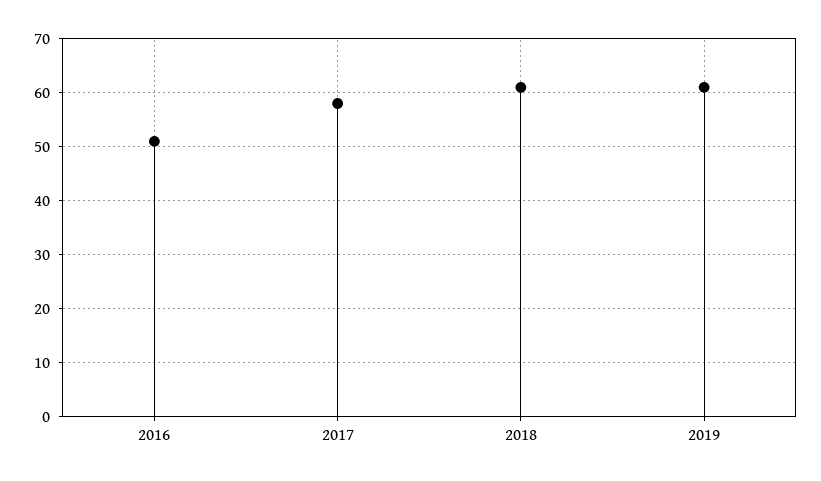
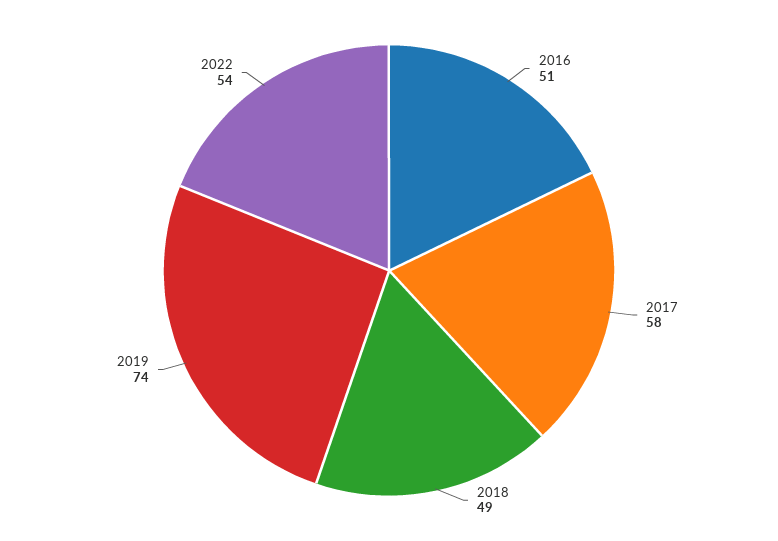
2018: 60 -> 49
2019: 60 -> 74
2022: none -> 54

